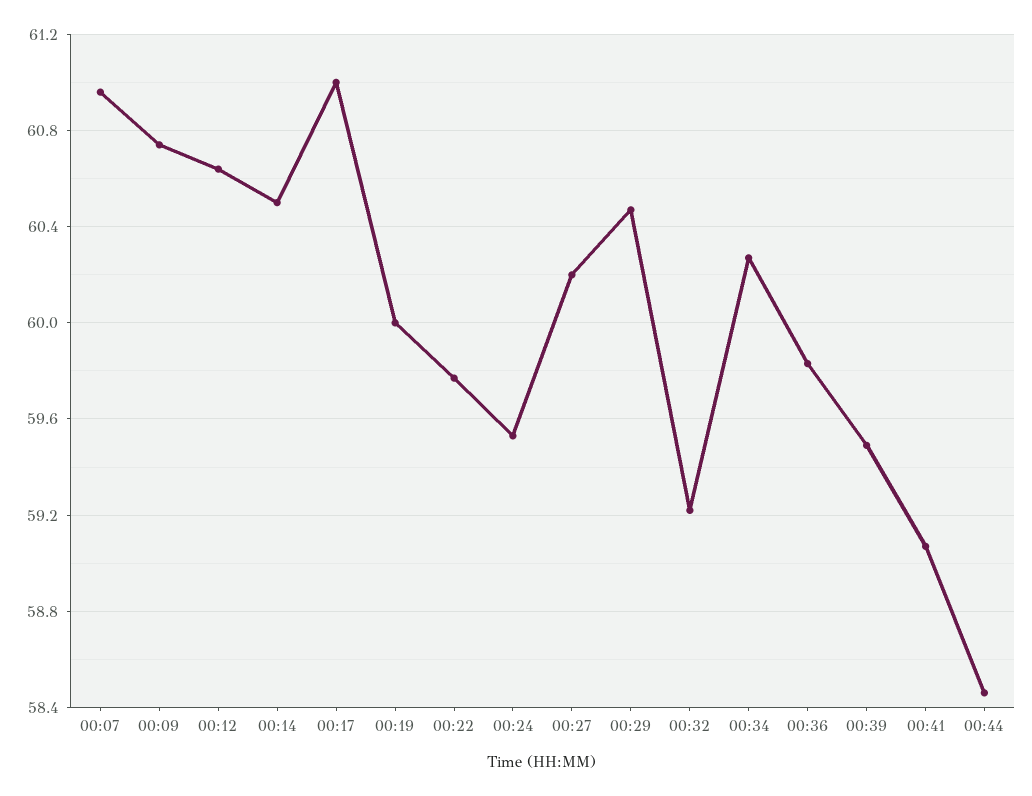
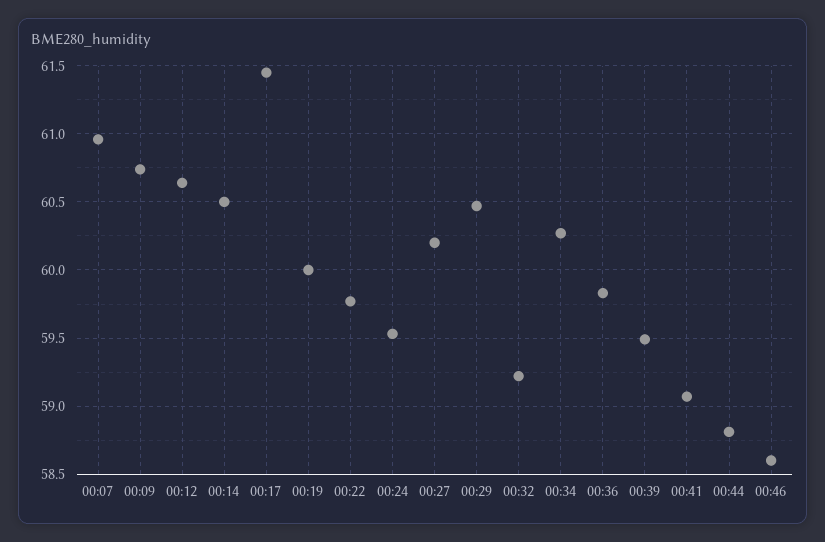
00:17: 61 -> 61.45
00:44: 58.45 -> 58.8
00:46: none -> 58.6

